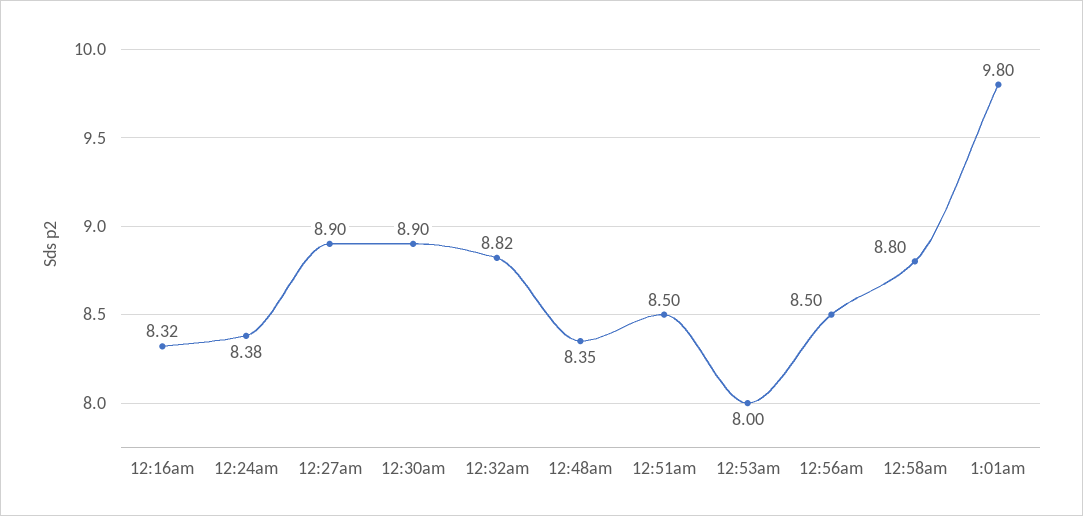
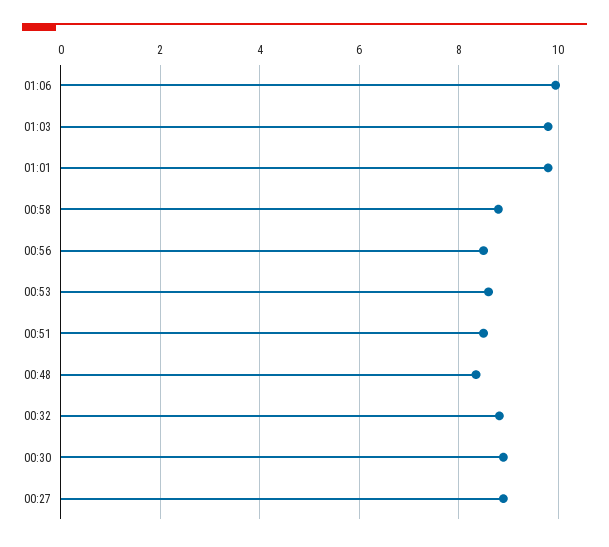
12:16am: 8.32 -> none
12:24am: 8.38 -> none
12:53am: 8 -> 8.6
01:06: none -> 10
01:03: none -> 9.8

